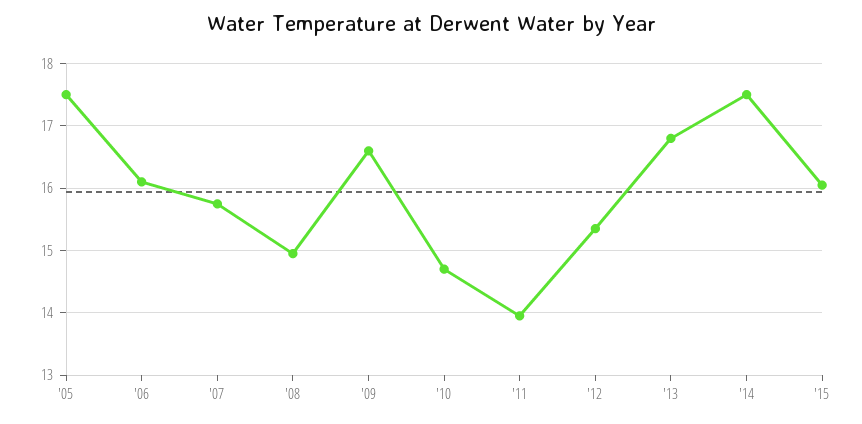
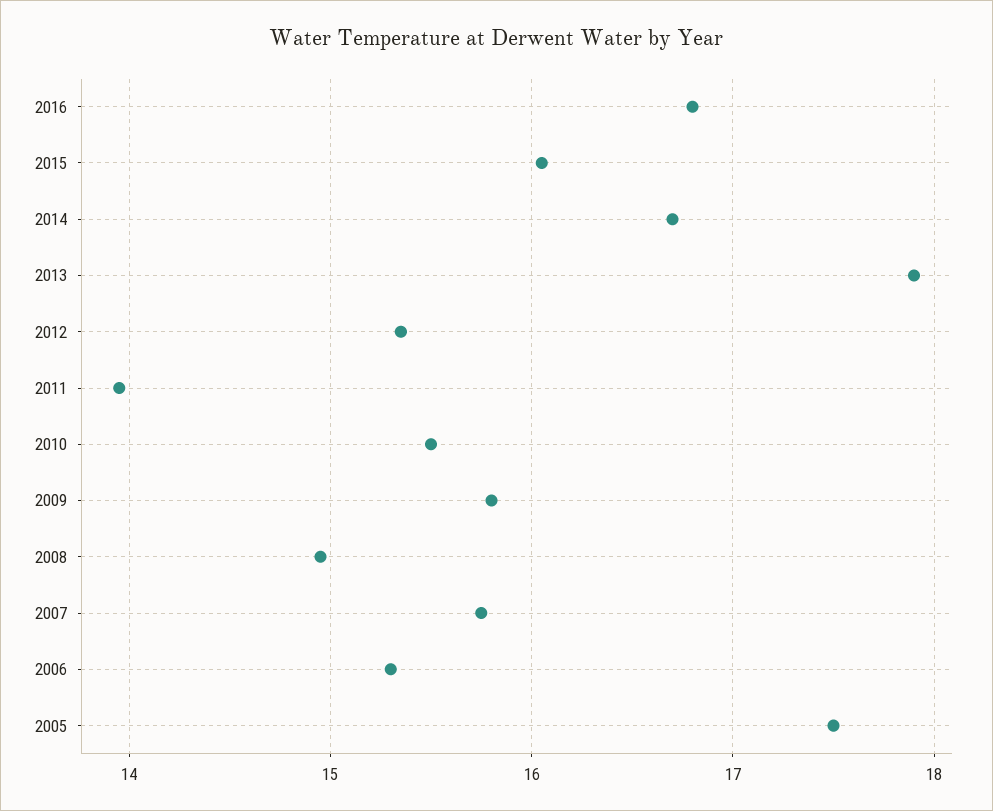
'06: 16.1 -> 15.3
'09: 16.6 -> 15.8
'10: 14.7 -> 15.5
'13: 16.8 -> 17.9
'14: 17.5 -> 16.7
2016: none -> 16.8

